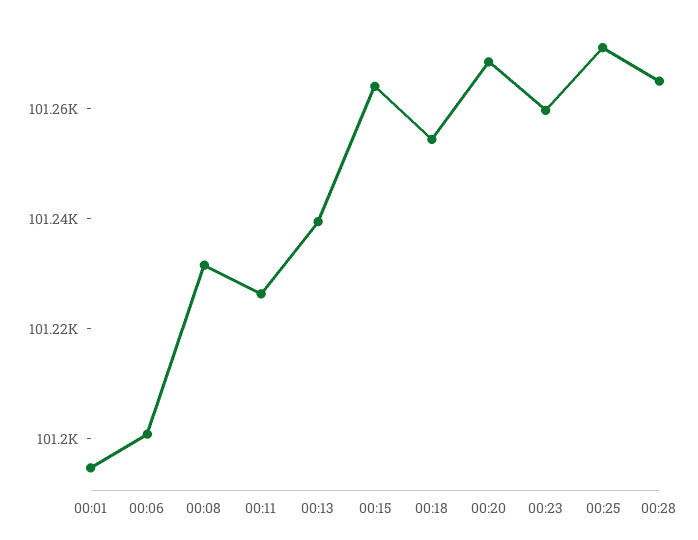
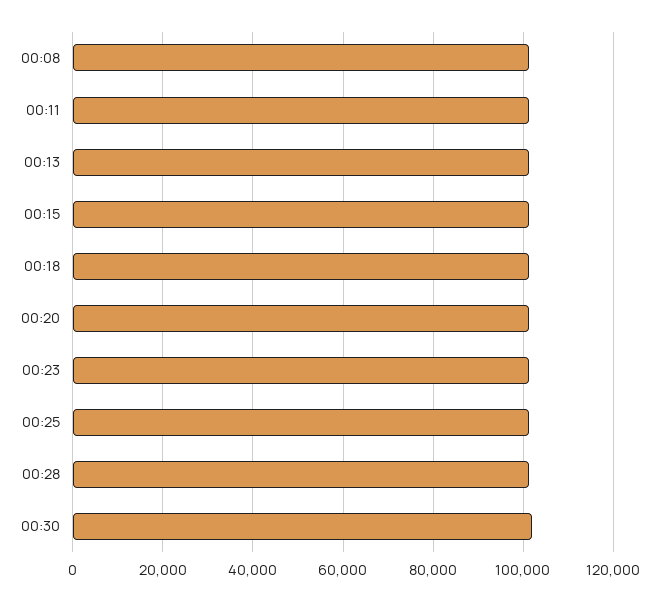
00:01: 101195 -> none
00:06: 101200 -> none
00:30: none -> 102000

